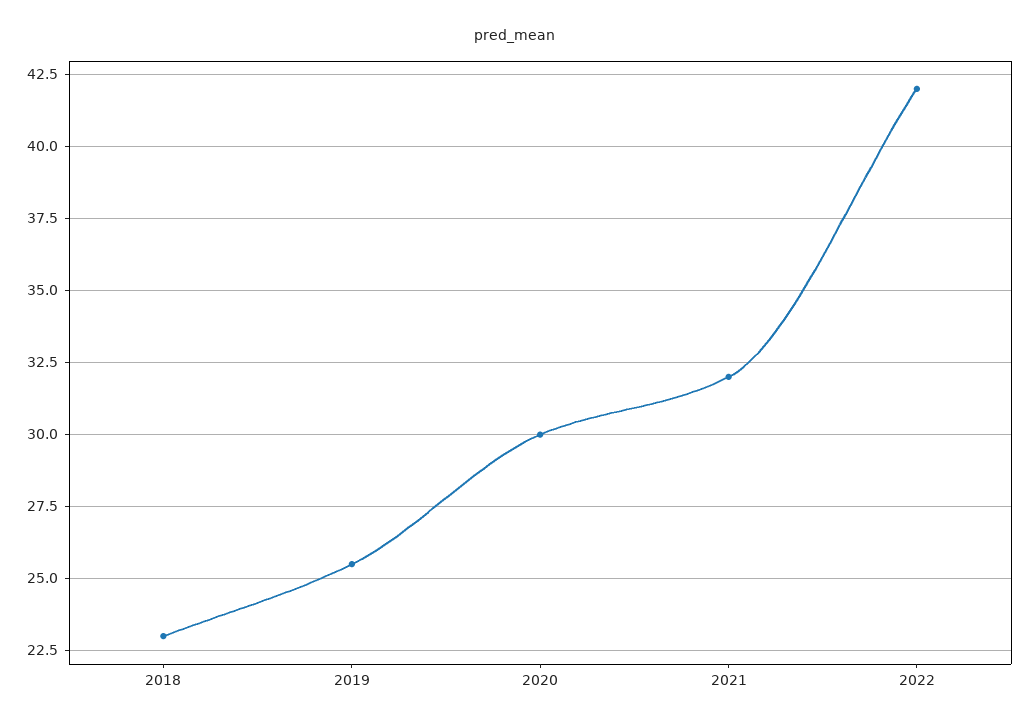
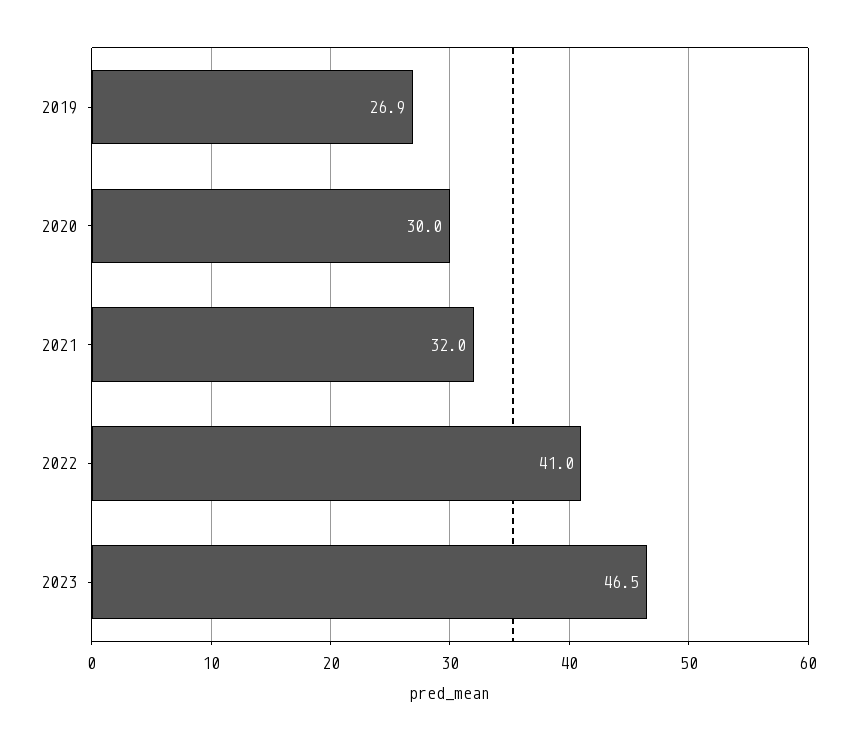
2018: 23 -> none
2019: 25.5 -> 26.9
2022: 42 -> 41
2023: none -> 46.5

